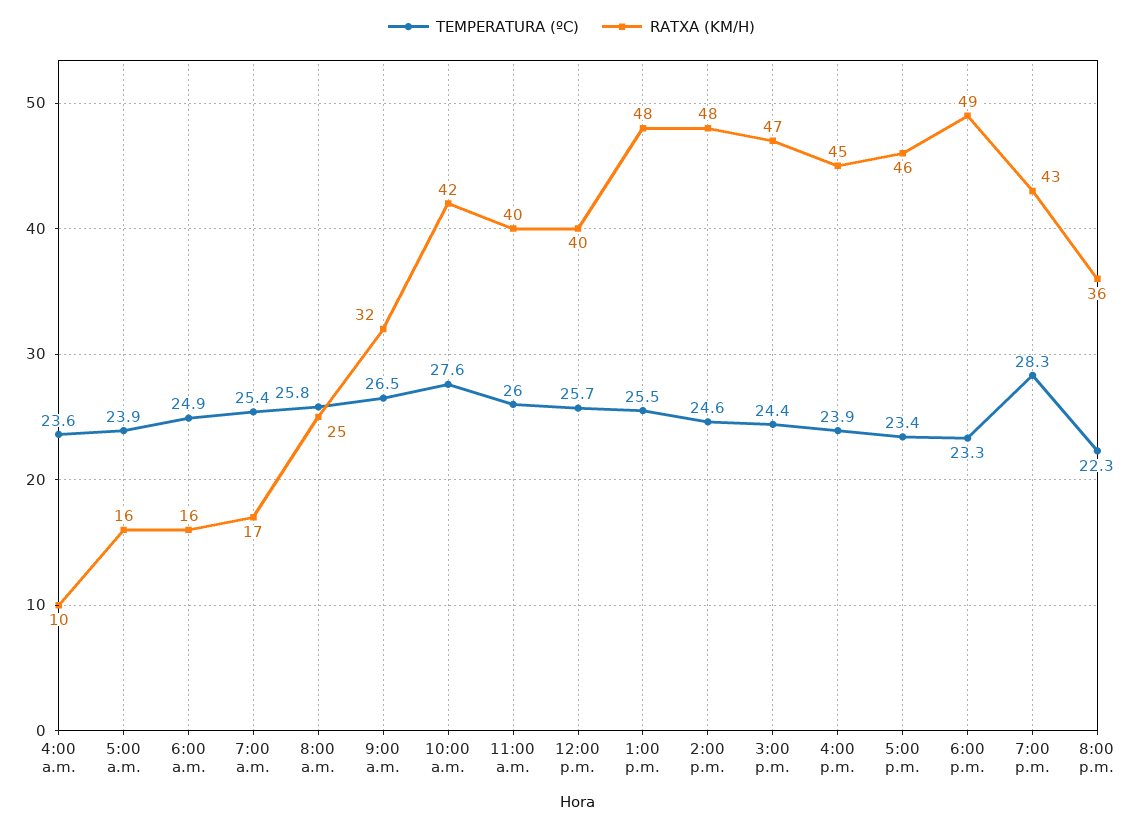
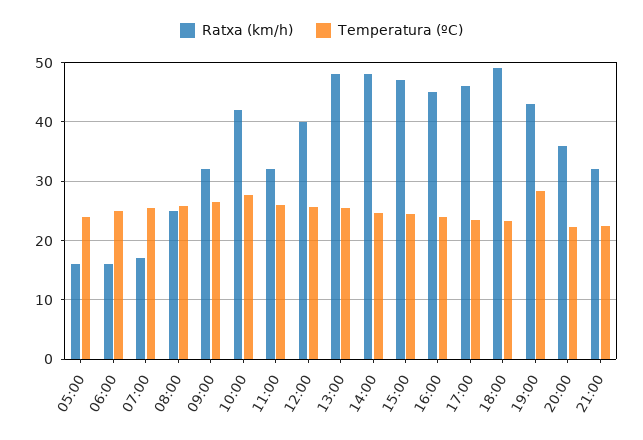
TEMPERATURA (ºC), 4:00 a.m.: 23.6 -> none
RATXA (KM/H), 4:00 a.m.: 10 -> none
RATXA (KM/H), 11:00 a.m.: 40 -> 32
RATXA (KM/H), 21:00: none -> 32
TEMPERATURA (ºC), 21:00: none -> 22

